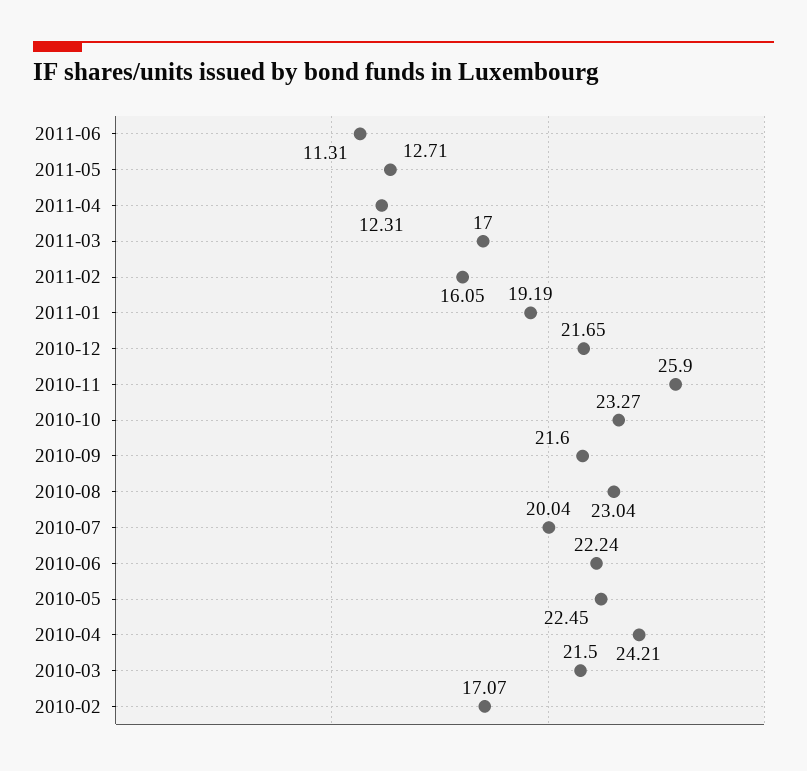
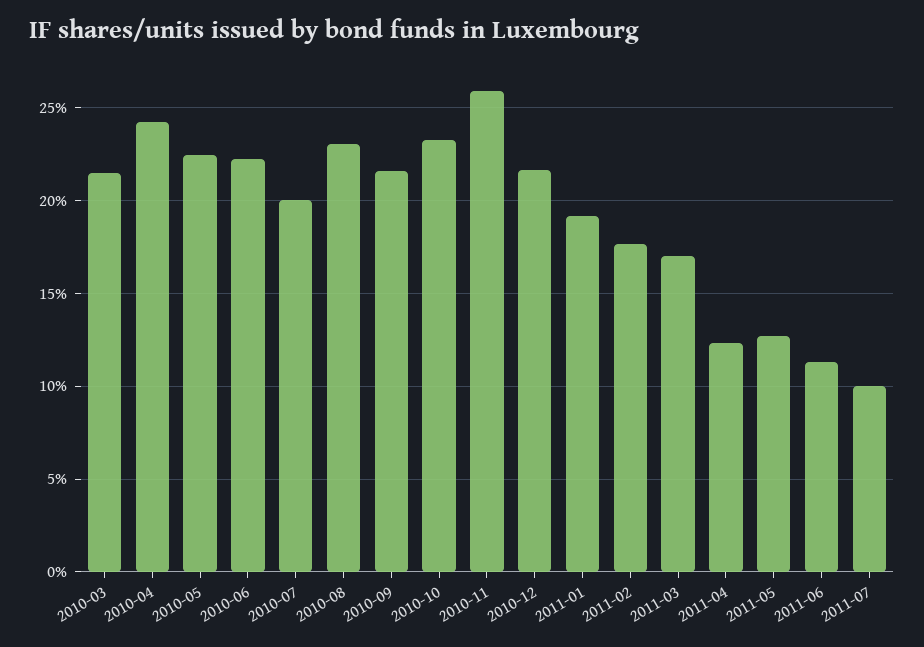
2011-02: 16.05 -> 17.5
2010-02: 17.07 -> none
2011-07: none -> 10

